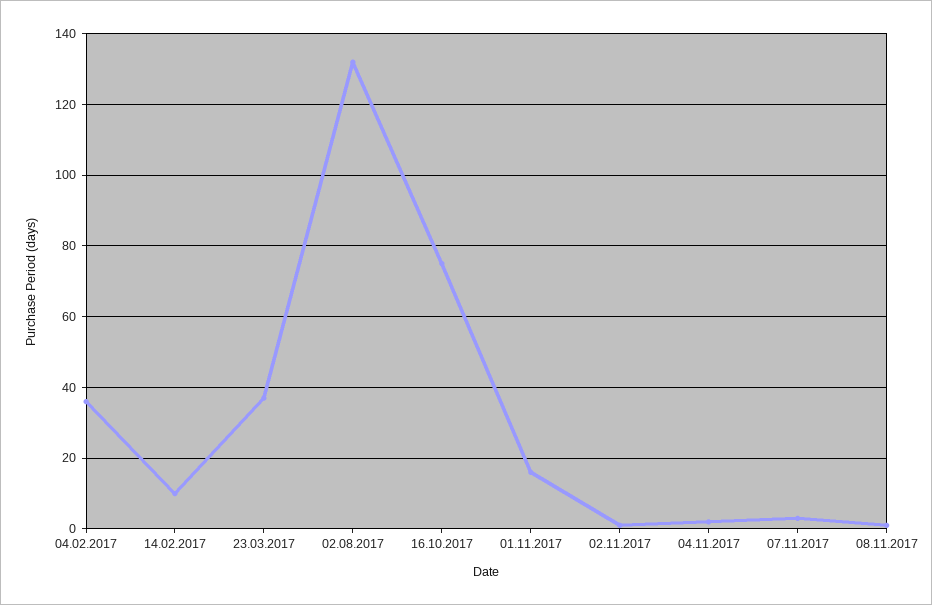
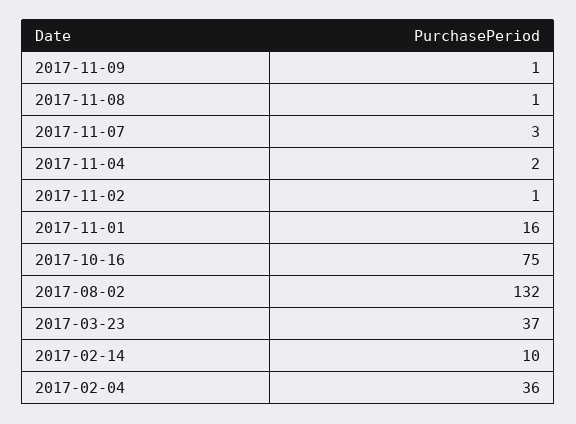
2017-11-09: none -> 1

